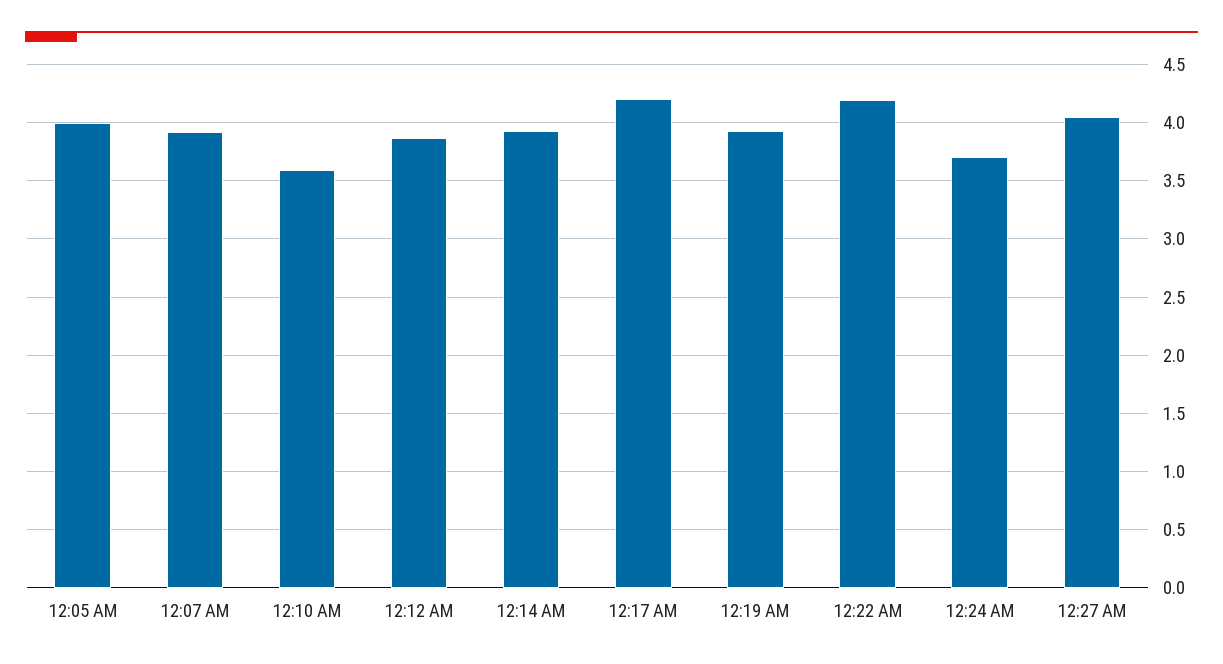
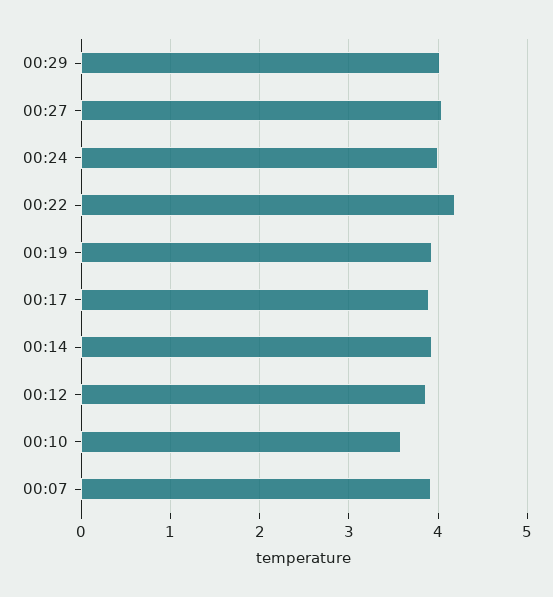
12:05 AM: 4 -> none
12:17 AM: 4.2 -> 3.9
12:24 AM: 3.7 -> 4
00:29: none -> 4

